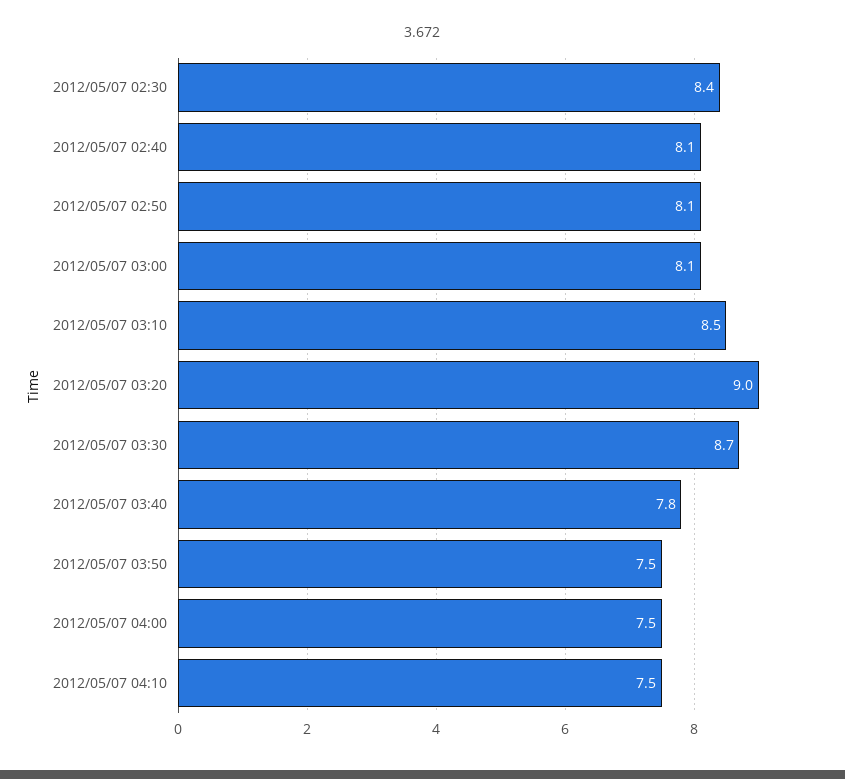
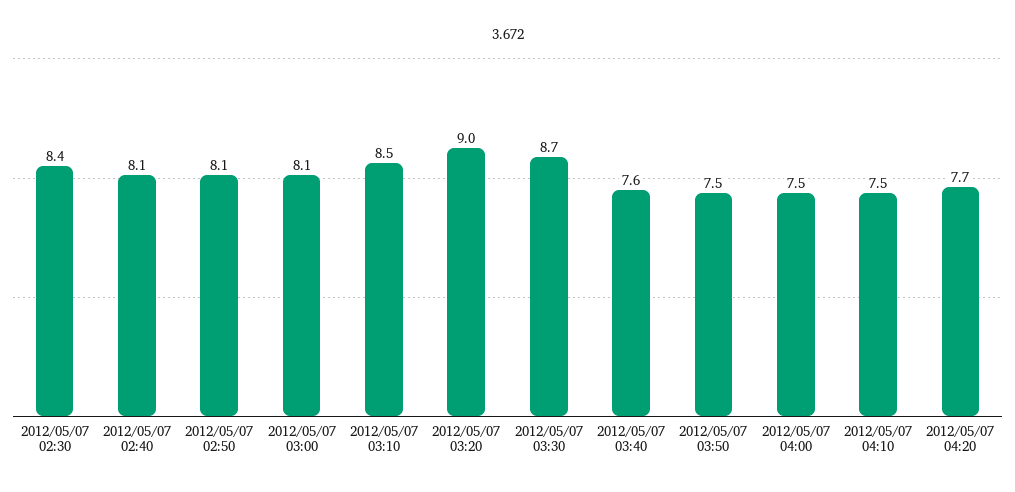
2012/05/07 03:40: 7.8 -> 7.6
2012/05/07 04:20: none -> 7.7

